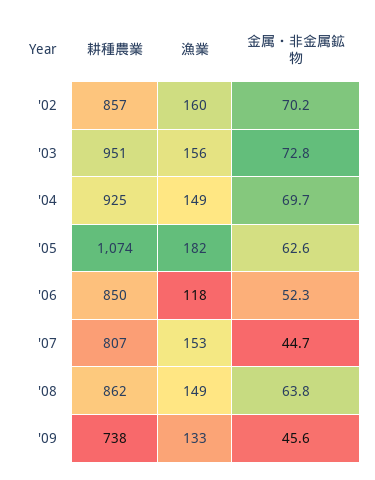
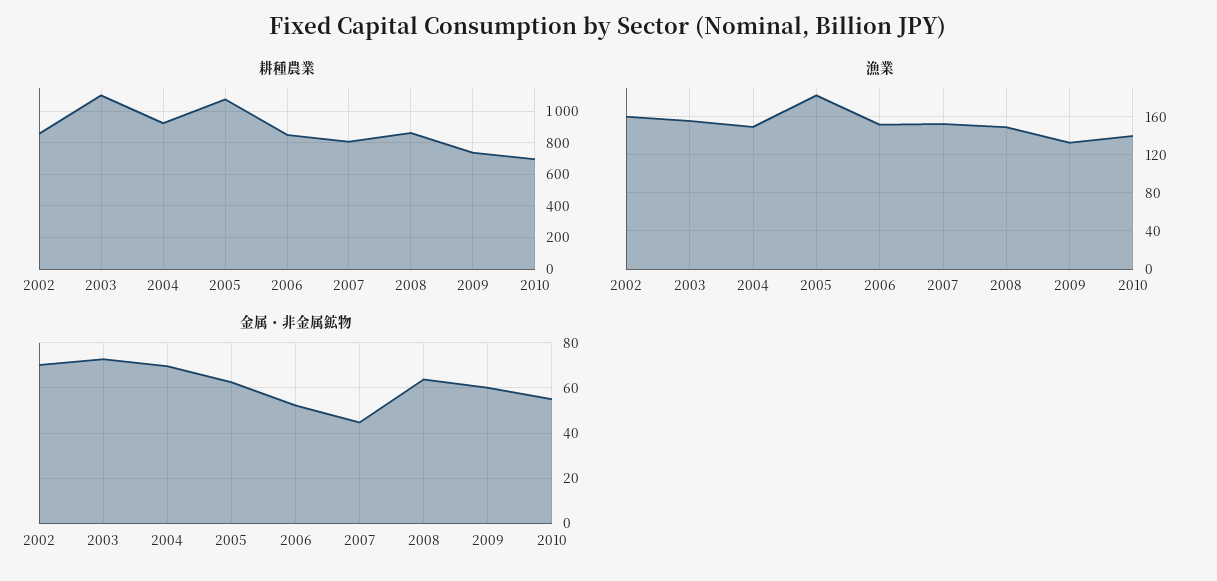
耕種農業, '03: 951 -> 1100
漁業, '06: 118 -> 150
金属・非金属鉱物, '09: 45.6 -> 60
耕種農業, 2010: none -> 700
漁業, 2010: none -> 140
金属・非金属鉱物, 2010: none -> 55

